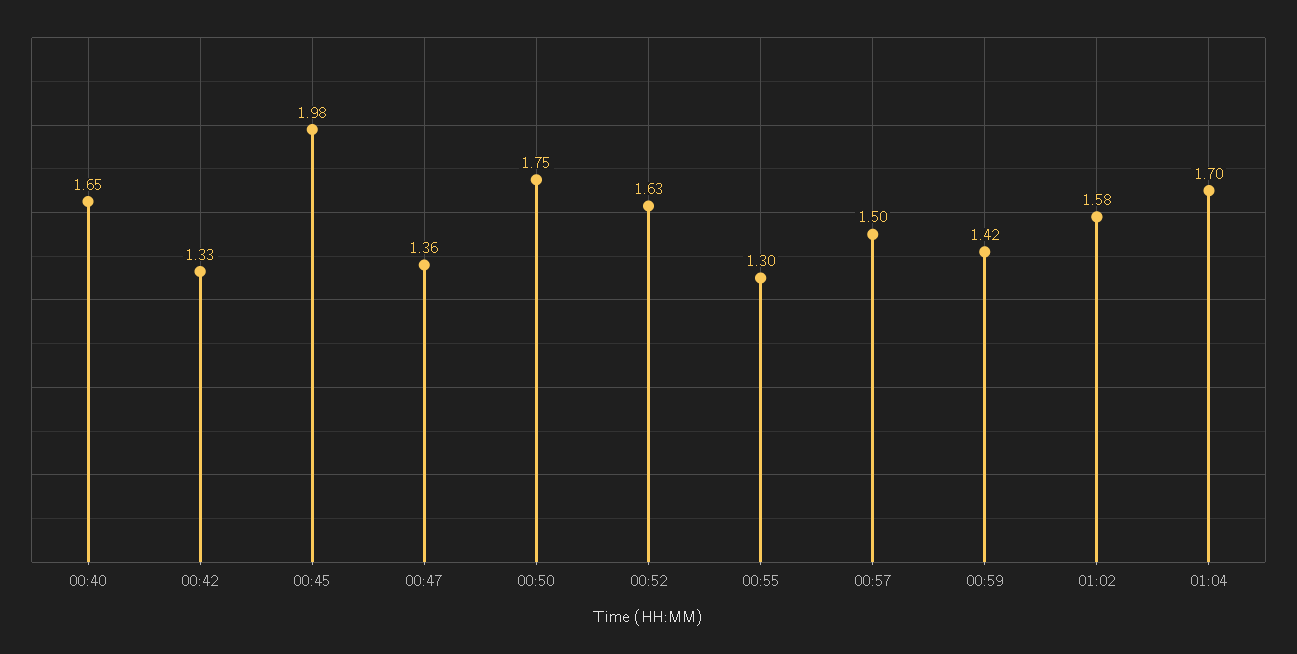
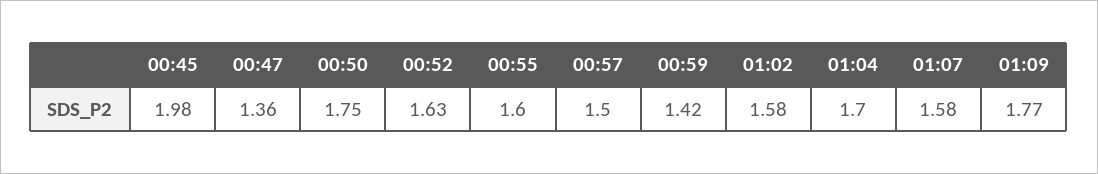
00:40: 1.65 -> none
00:42: 1.33 -> none
00:55: 1.3 -> 1.6
01:07: none -> 1.58
01:09: none -> 1.77

